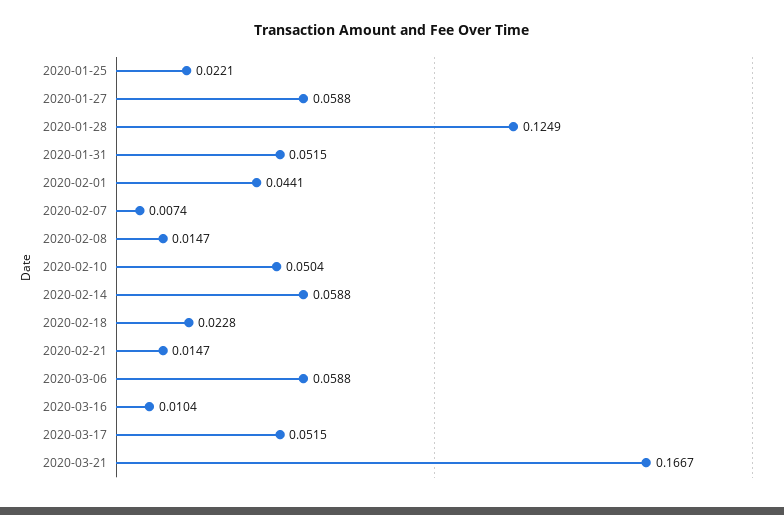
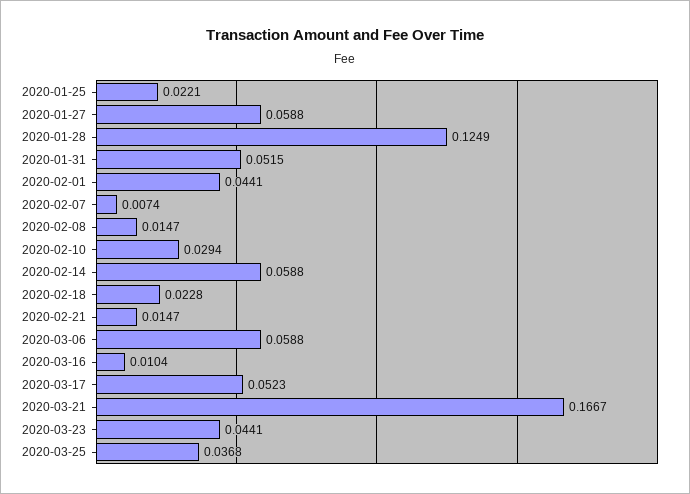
2020-02-10: 0.0504 -> 0.0294
2020-03-17: 0.0515 -> 0.0523
2020-03-23: none -> 0.0441
2020-03-25: none -> 0.0368

